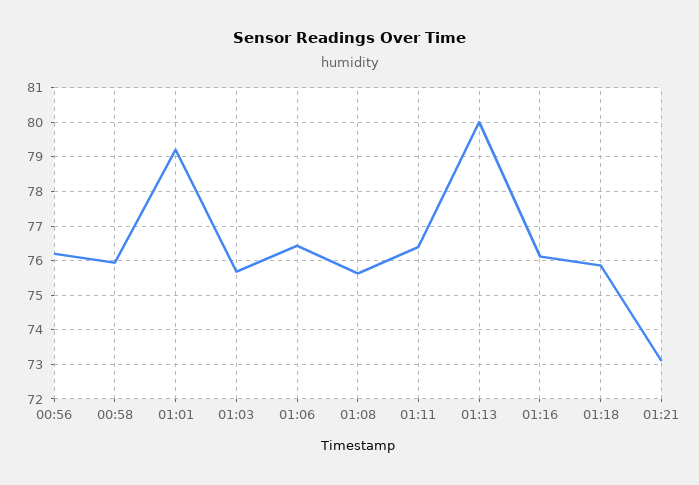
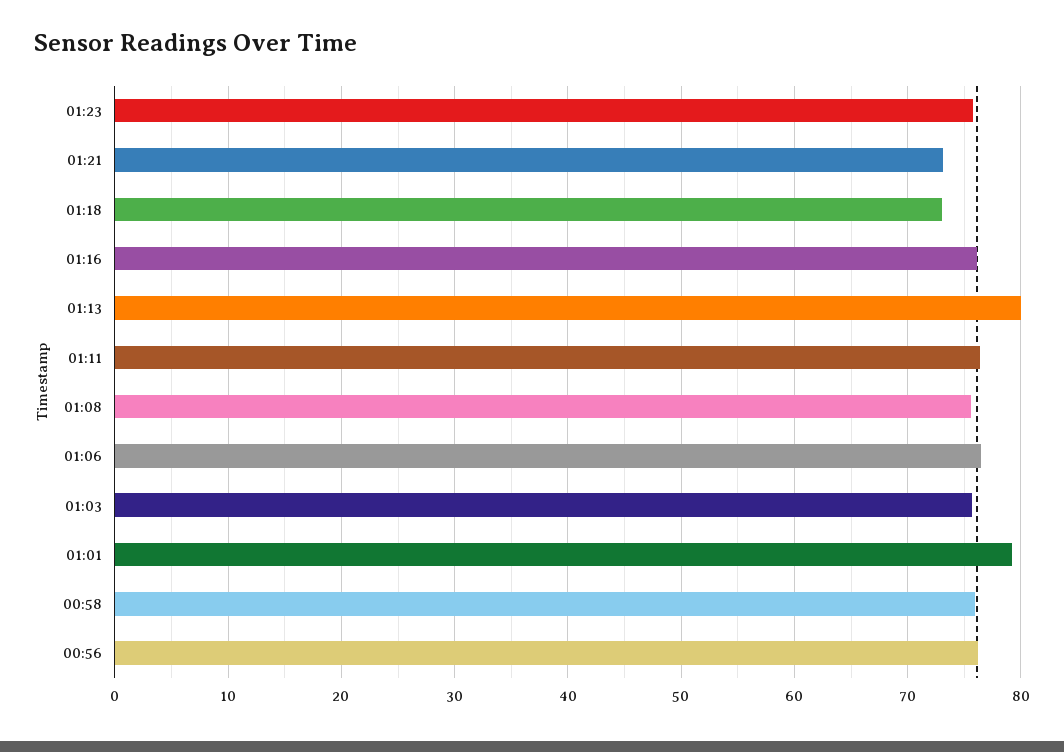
01:18: 75.8 -> 73
01:23: none -> 76

